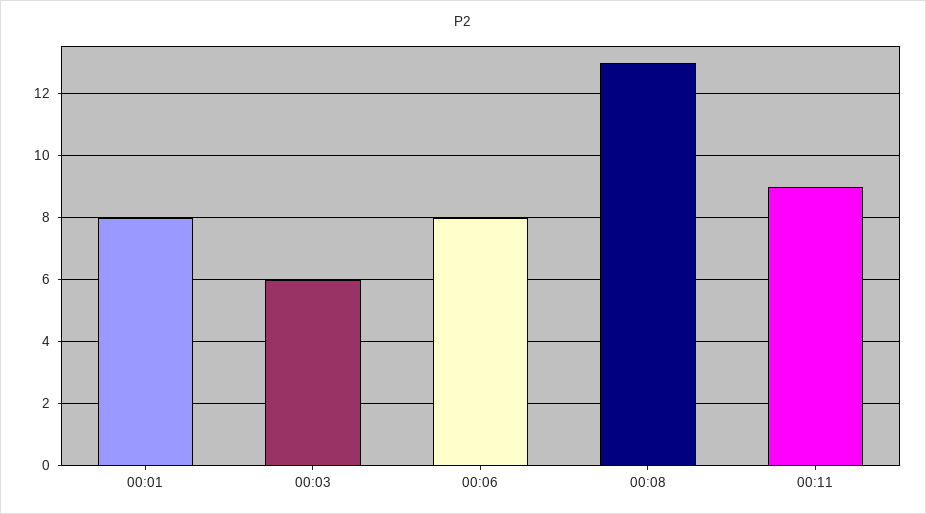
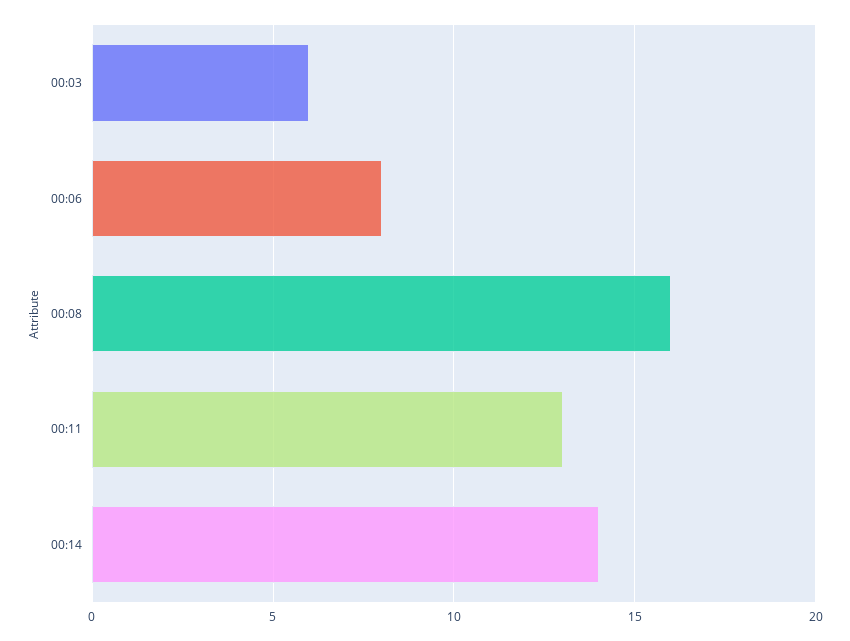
00:01: 8 -> none
00:08: 13 -> 16
00:11: 9 -> 13
00:14: none -> 14

